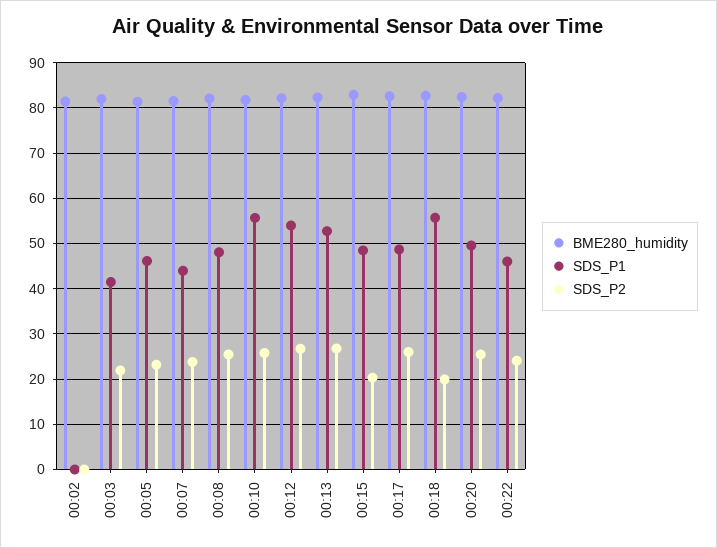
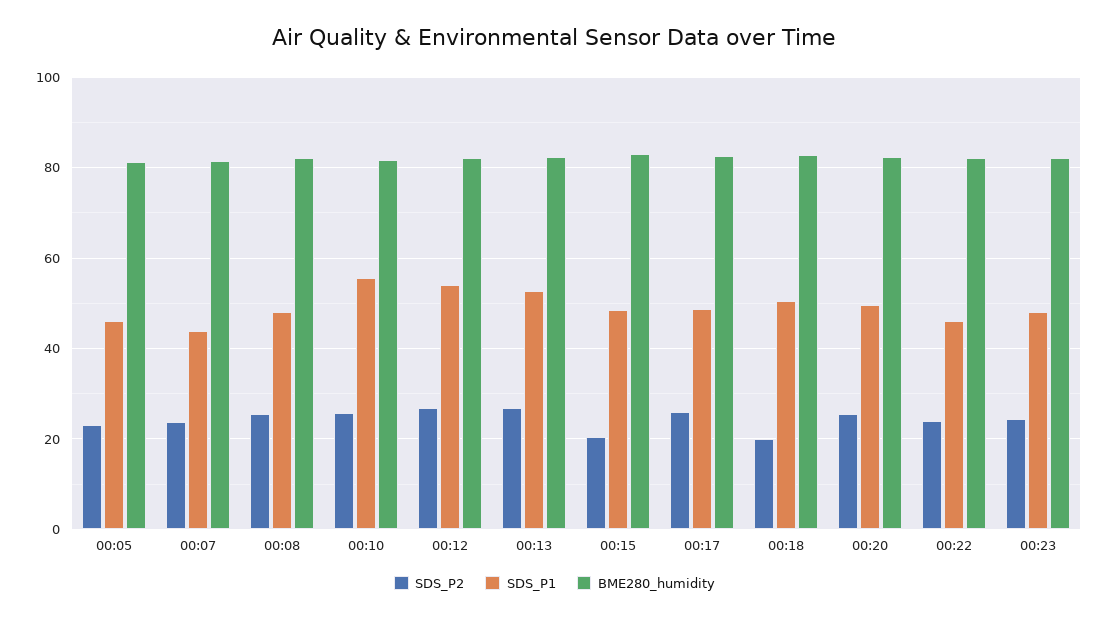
BME280_humidity, 00:02: 82 -> none
SDS_P1, 00:02: 0 -> none
SDS_P2, 00:02: 0 -> none
BME280_humidity, 00:03: 82 -> none
SDS_P1, 00:03: 42 -> none
SDS_P2, 00:03: 22 -> none
SDS_P1, 00:18: 56 -> 50
SDS_P2, 00:23: none -> 24
SDS_P1, 00:23: none -> 48
BME280_humidity, 00:23: none -> 82

